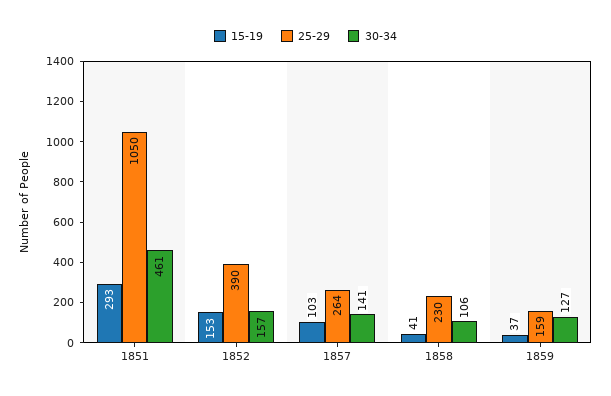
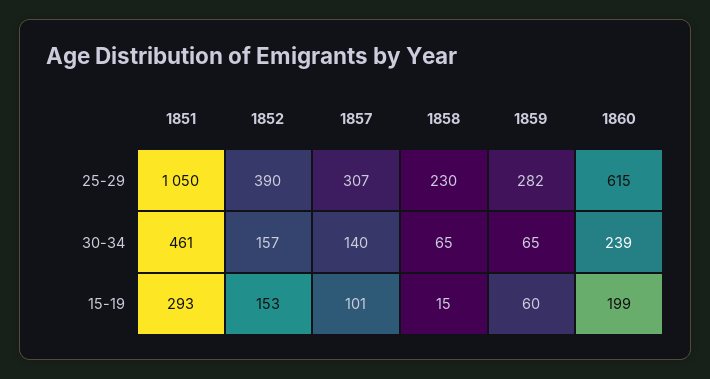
15-19, 1857: 103 -> 101
25-29, 1857: 264 -> 307
30-34, 1857: 141 -> 140
15-19, 1858: 41 -> 15
30-34, 1858: 106 -> 65
15-19, 1859: 37 -> 60
25-29, 1859: 159 -> 282
30-34, 1859: 127 -> 65
25-29, 1860: none -> 615
30-34, 1860: none -> 239
15-19, 1860: none -> 199

